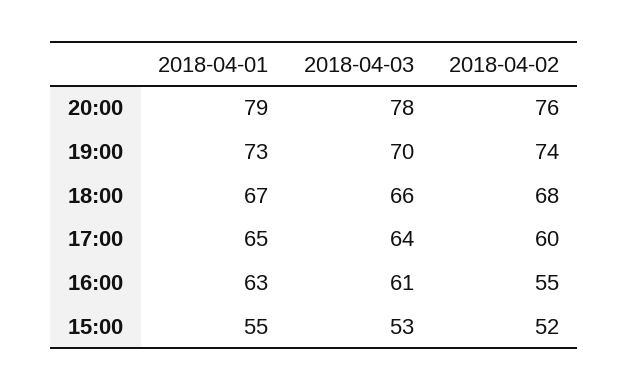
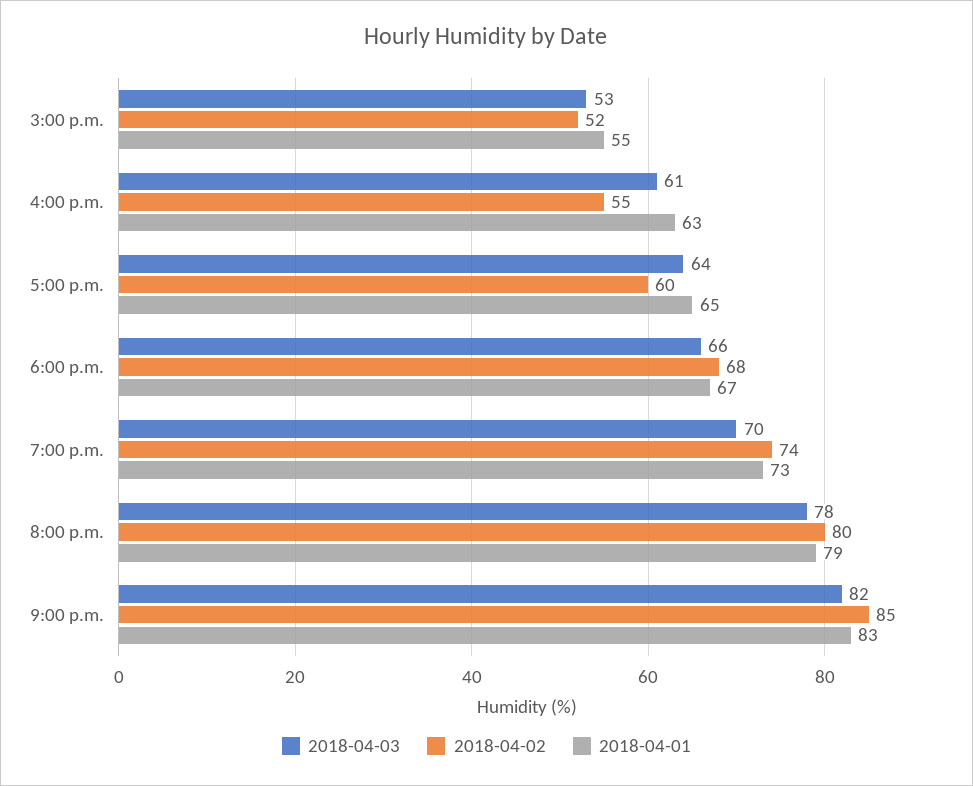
2018-04-02, 20:00: 76 -> 80
2018-04-03, 9:00 p.m.: none -> 82
2018-04-02, 9:00 p.m.: none -> 85
2018-04-01, 9:00 p.m.: none -> 83

